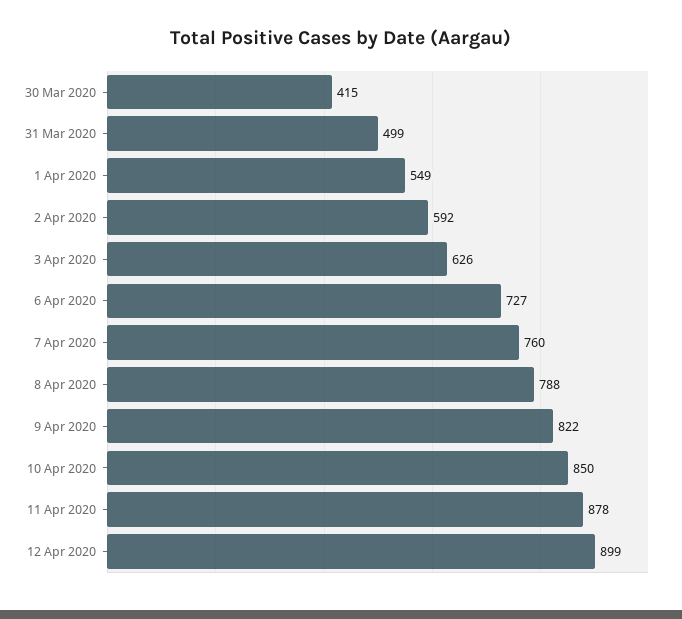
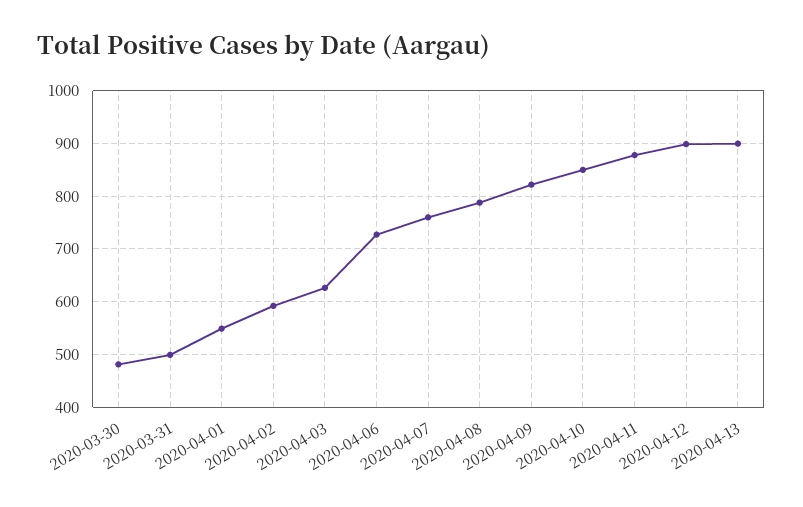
30 Mar 2020: 415 -> 480
2020-04-13: none -> 900

